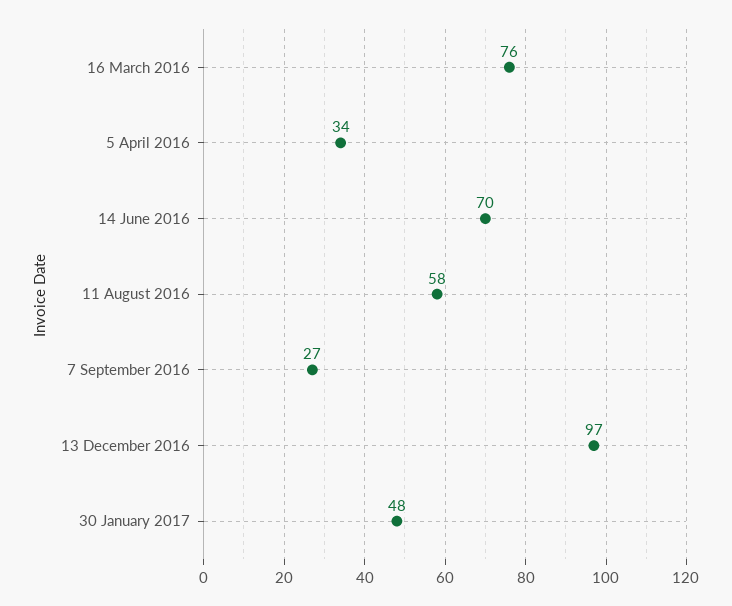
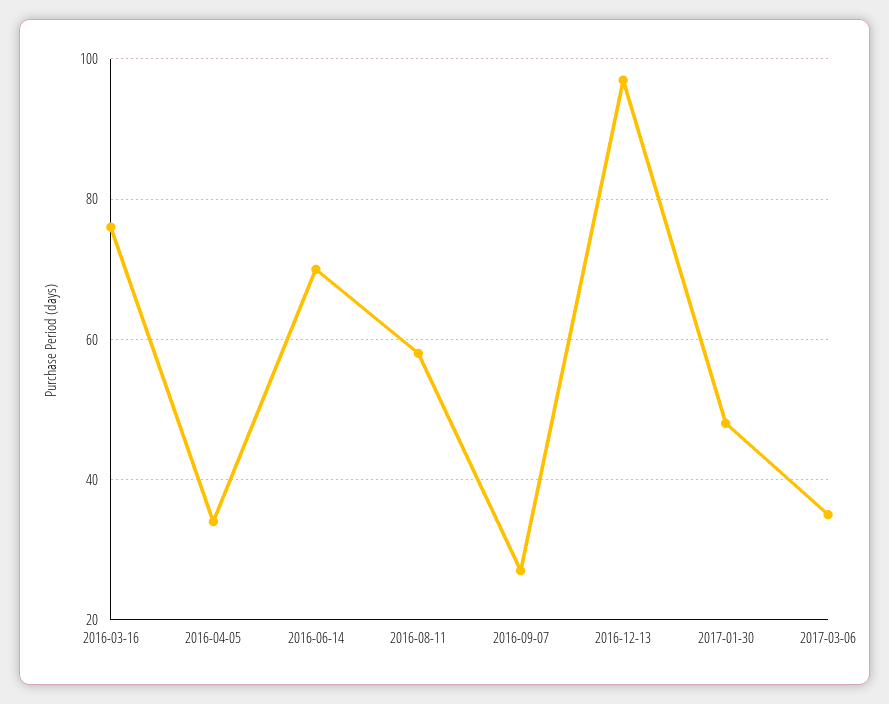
2017-03-06: none -> 35

